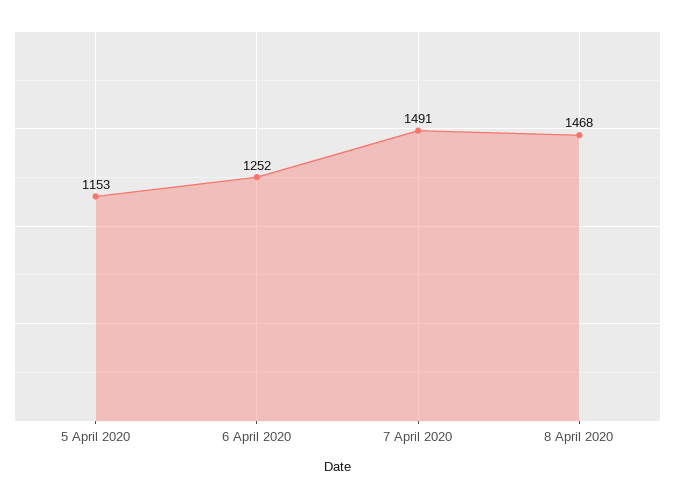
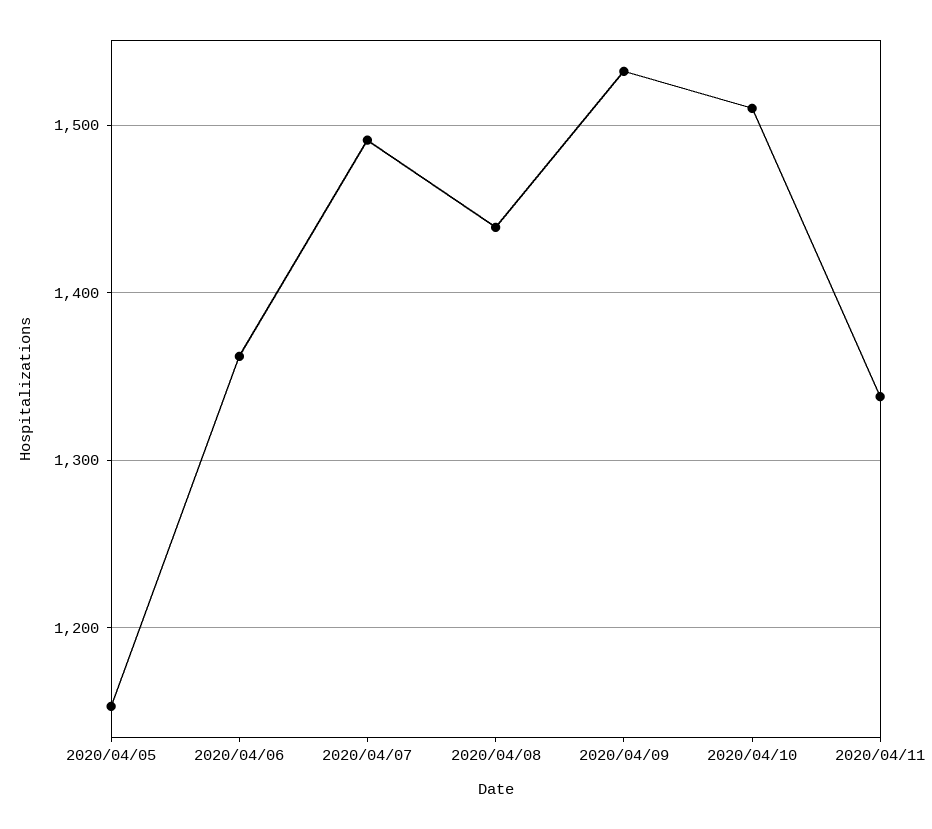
6 April 2020: 1252 -> 1360
8 April 2020: 1468 -> 1440
2020/04/09: none -> 1530
2020/04/10: none -> 1510
2020/04/11: none -> 1340

